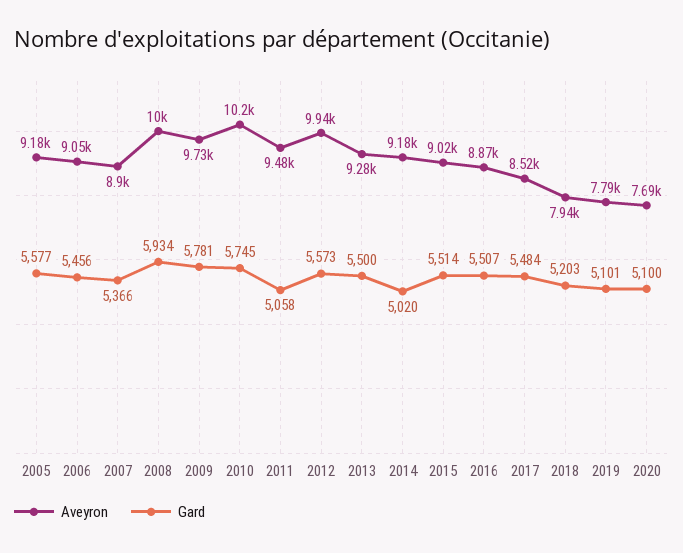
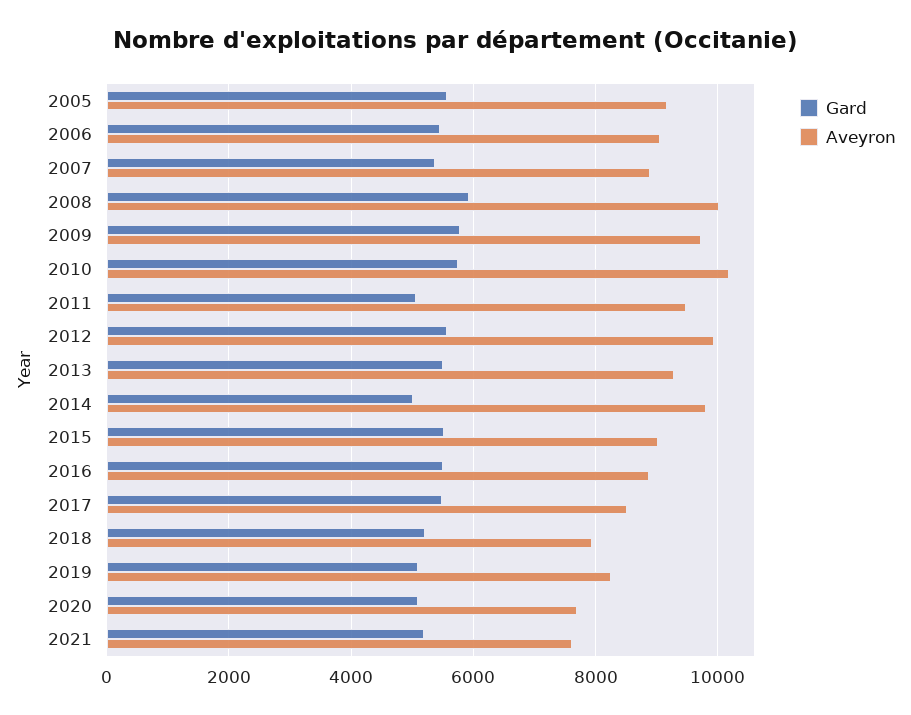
Aveyron, 2014: 9180 -> 9800
Aveyron, 2019: 7790 -> 8200
Gard, 2021: none -> 5200
Aveyron, 2021: none -> 7600

